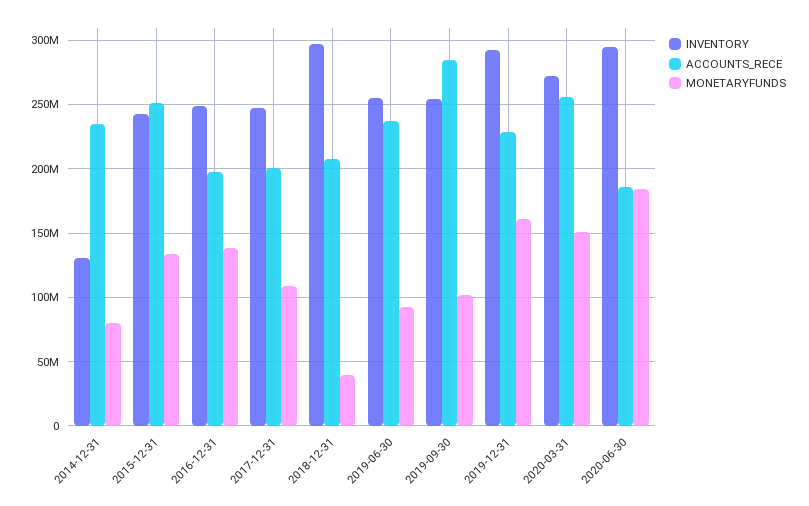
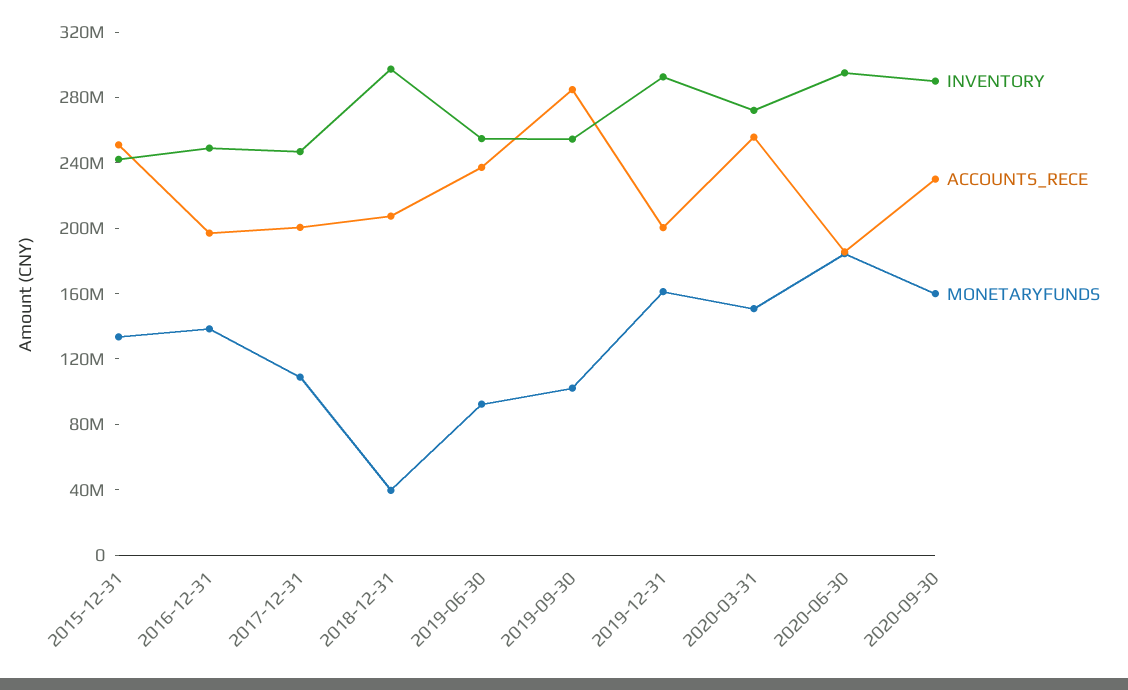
INVENTORY, 2014-12-31: 130000000 -> none
ACCOUNTS_RECE, 2014-12-31: 235000000 -> none
MONETARYFUNDS, 2014-12-31: 80000000 -> none
ACCOUNTS_RECE, 2019-12-31: 230000000 -> 200000000
INVENTORY, 2020-09-30: none -> 290000000
ACCOUNTS_RECE, 2020-09-30: none -> 230000000
MONETARYFUNDS, 2020-09-30: none -> 160000000

